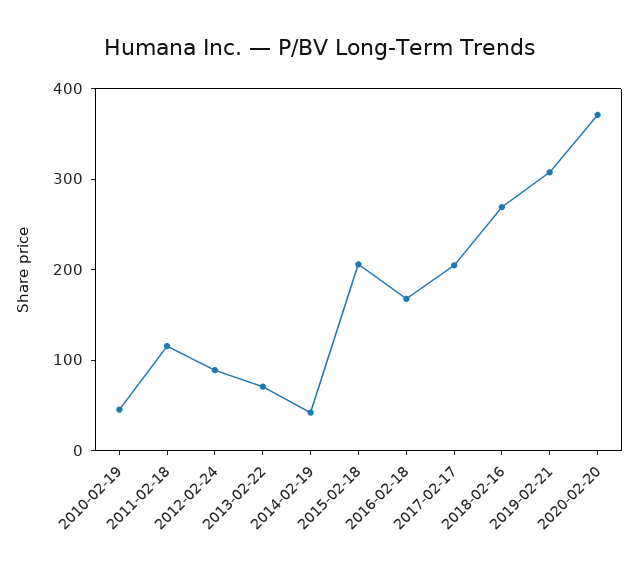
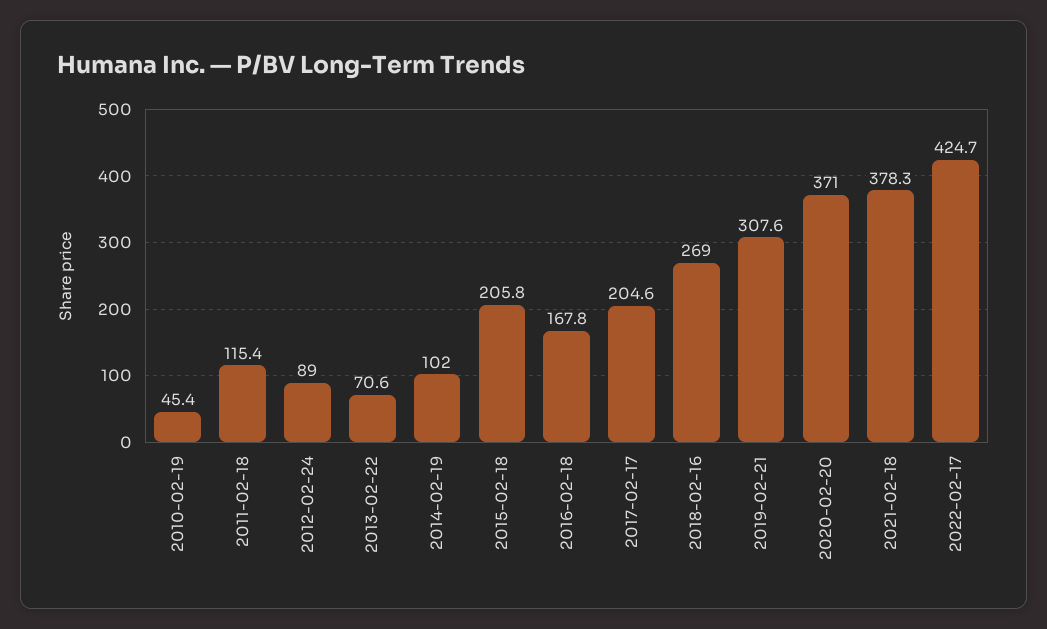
2014-02-19: 40 -> 102
2021-02-18: none -> 378.3
2022-02-17: none -> 424.7

